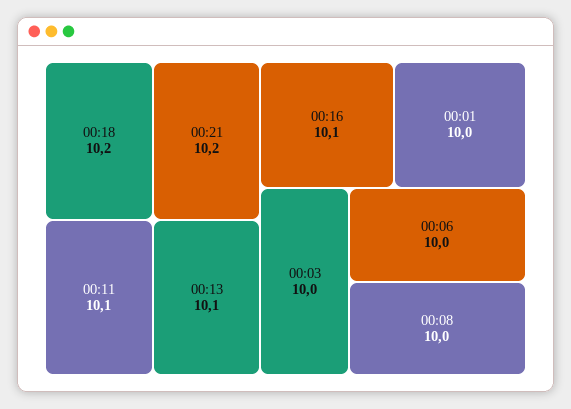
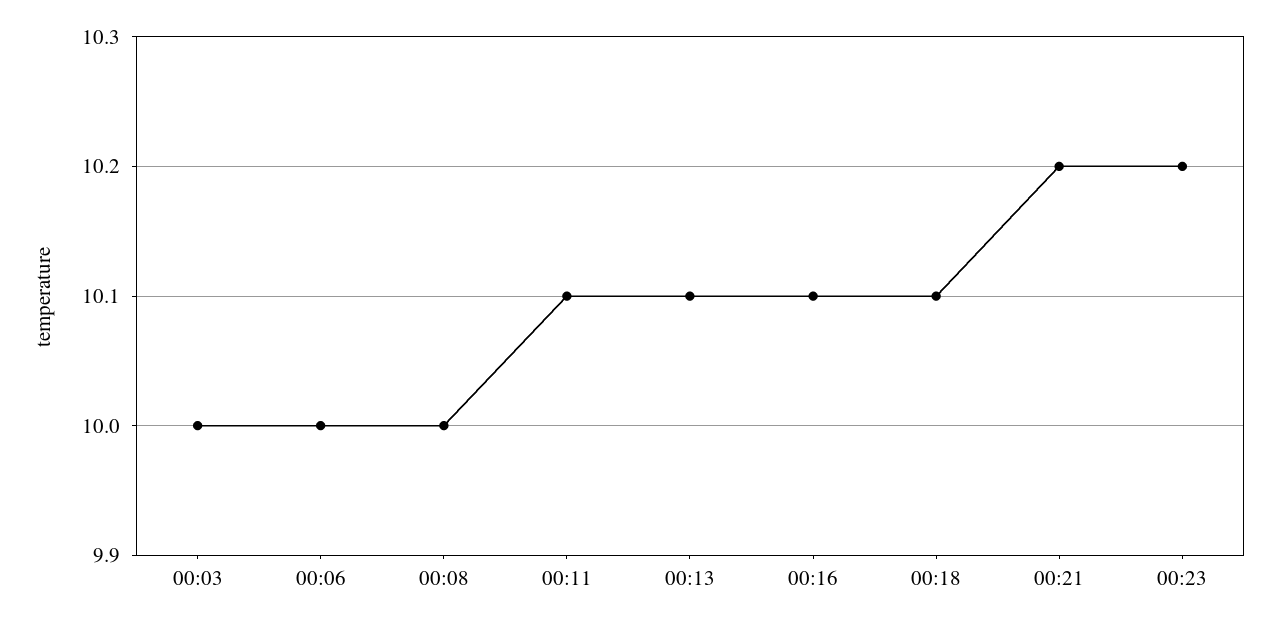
00:18: 10.2 -> 10.1
00:01: 10 -> none
00:23: none -> 10.2

